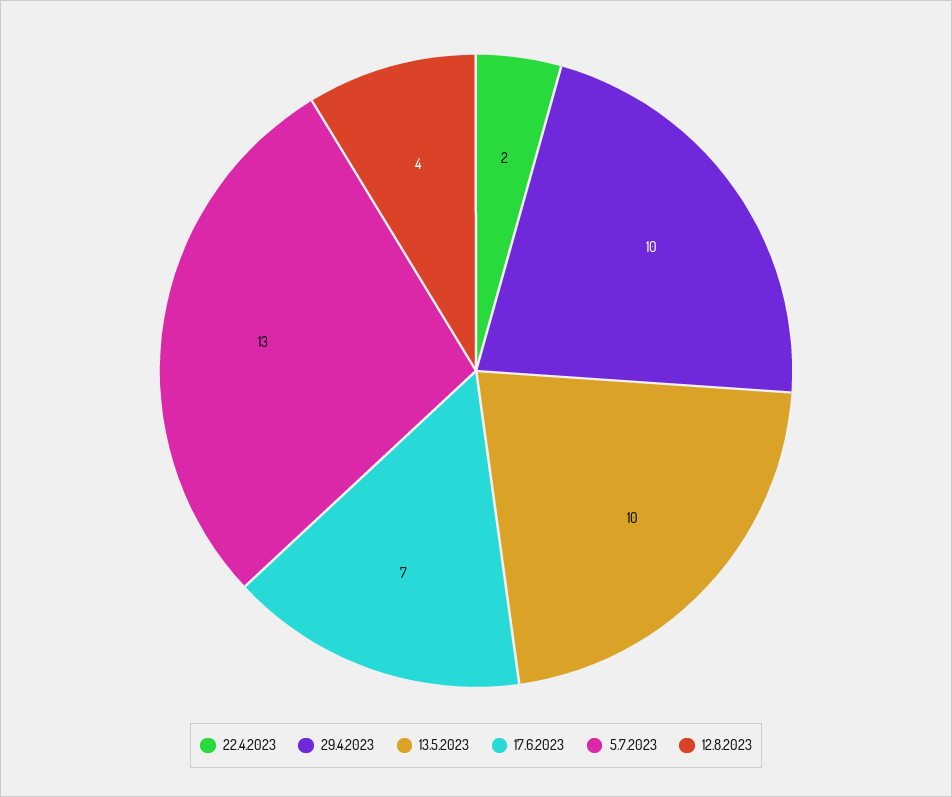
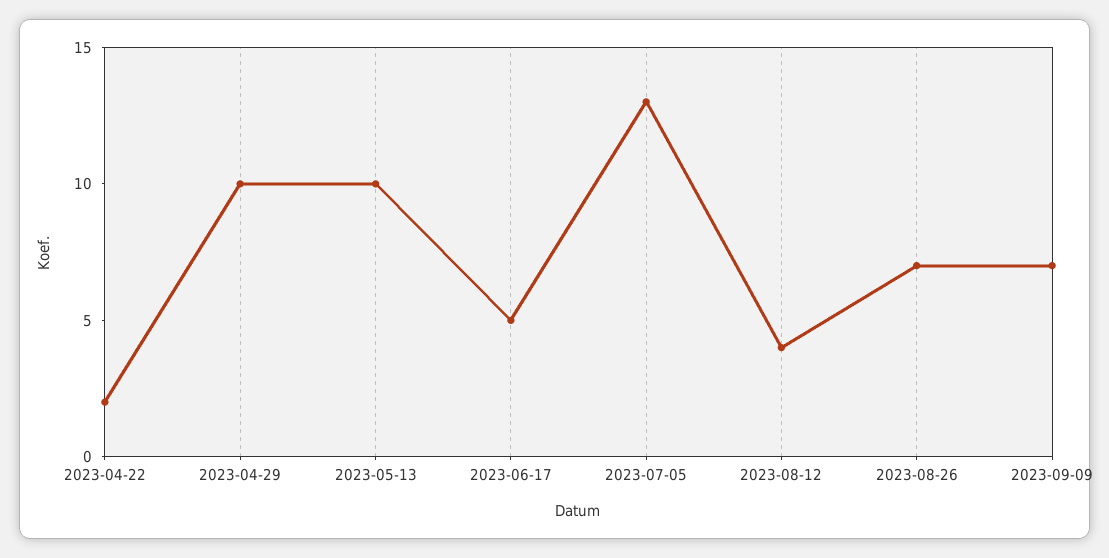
17.6.2023: 7 -> 5
2023-08-26: none -> 7
2023-09-09: none -> 7

